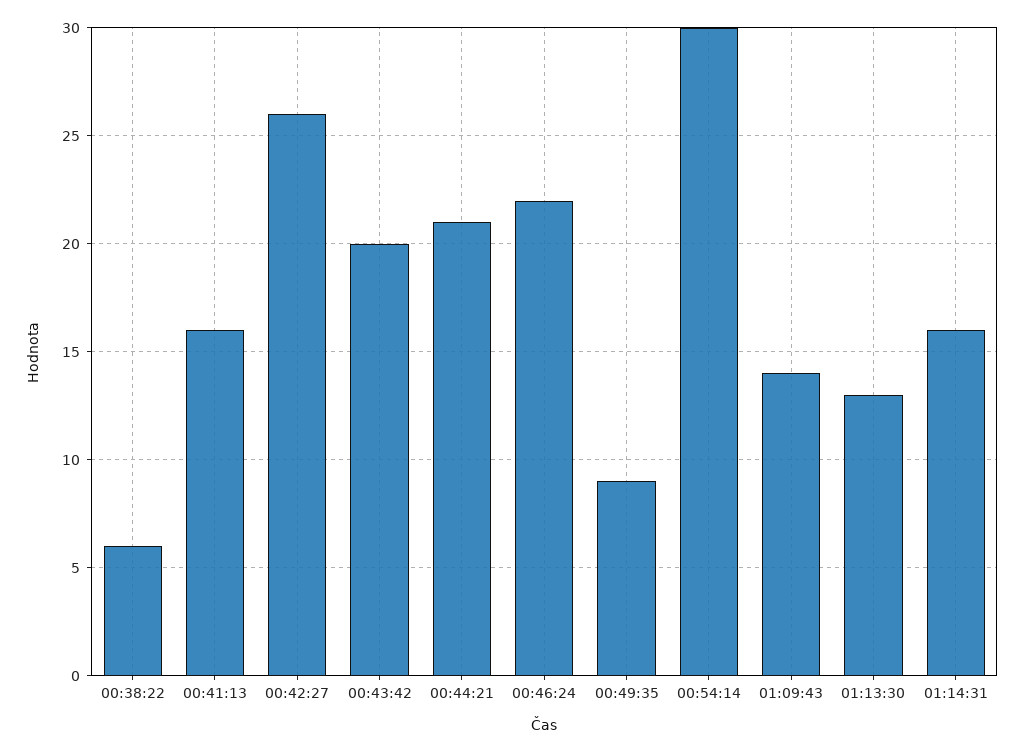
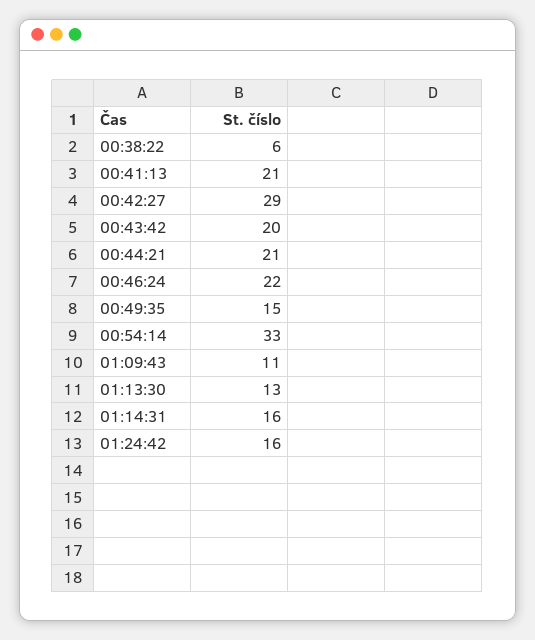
00:41:13: 16 -> 21
00:42:27: 26 -> 29
00:49:35: 9 -> 15
00:54:14: 30 -> 33
01:09:43: 14 -> 11
01:24:42: none -> 16

